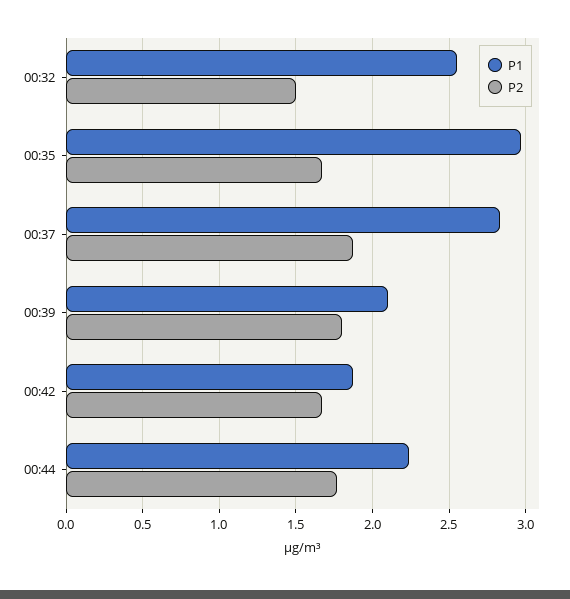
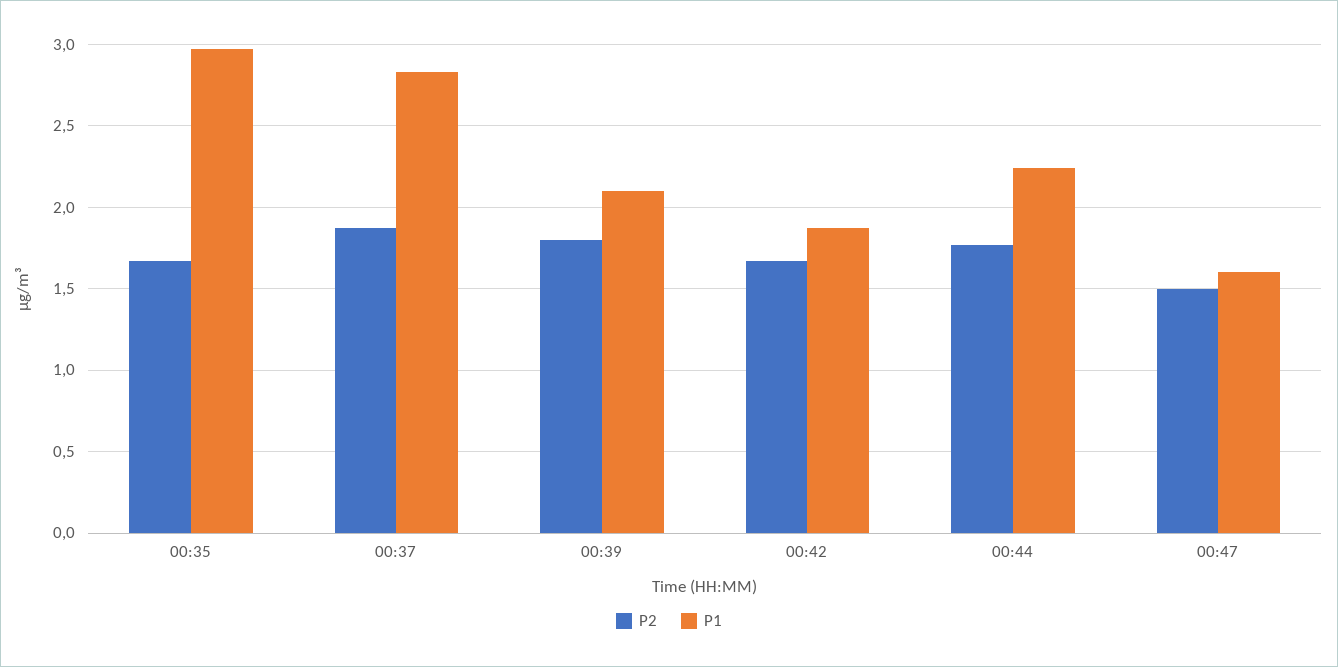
P1, 00:32: 2.55 -> none
P2, 00:32: 1.5 -> none
P2, 00:47: none -> 1.5
P1, 00:47: none -> 1.6

